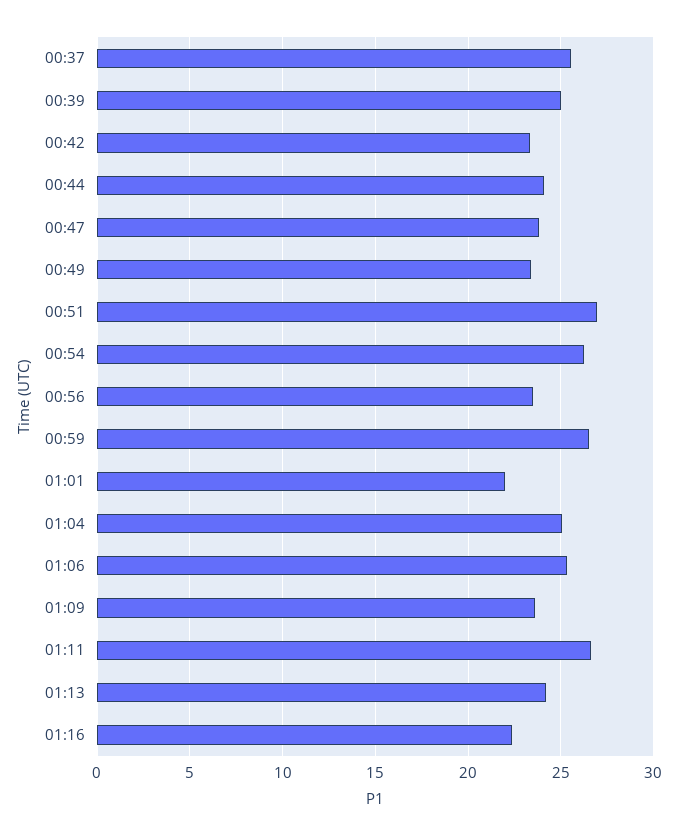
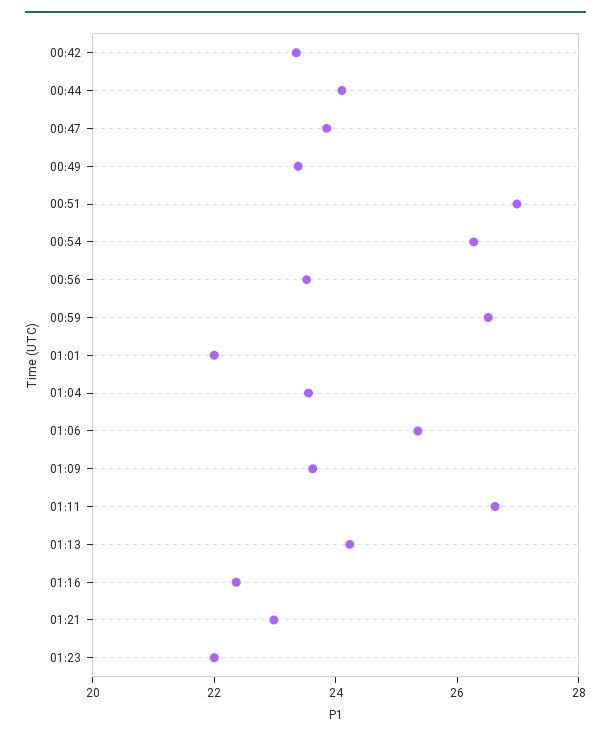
00:37: 25.5 -> none
00:39: 25 -> none
01:04: 25 -> 23.5
01:21: none -> 23
01:23: none -> 22

